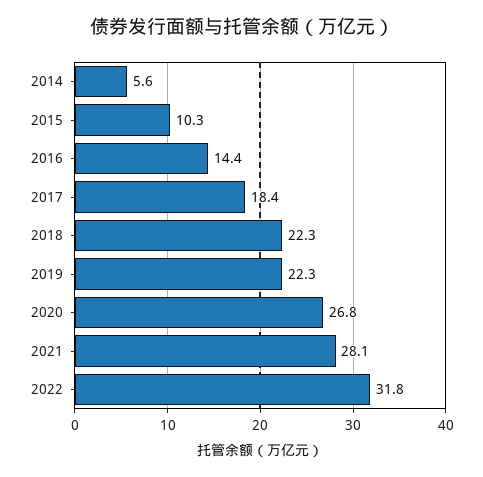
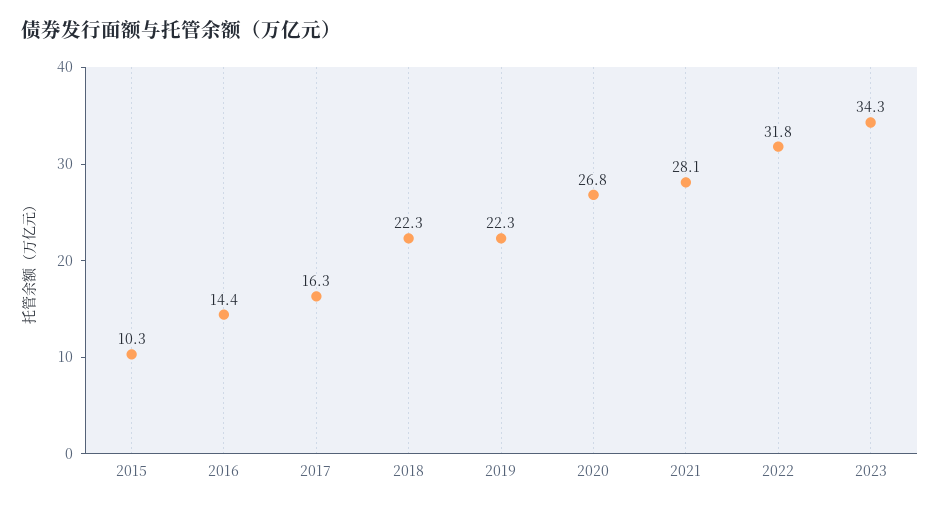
2014: 5.6 -> none
2017: 18.4 -> 16.3
2023: none -> 34.3

